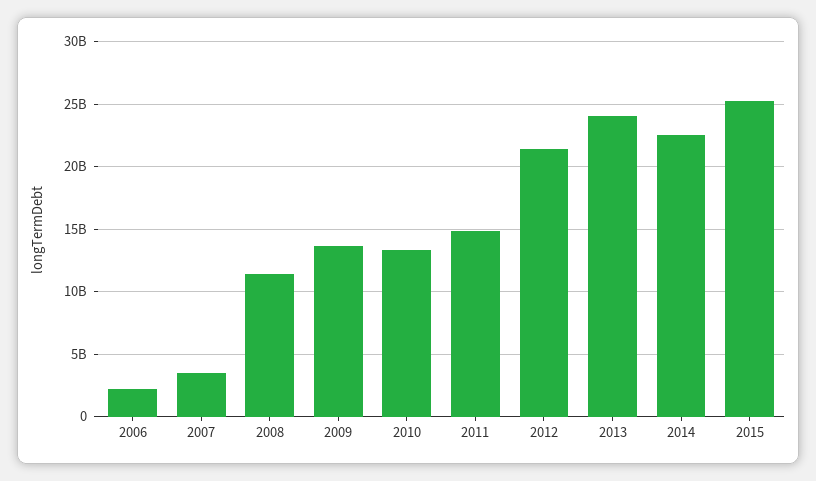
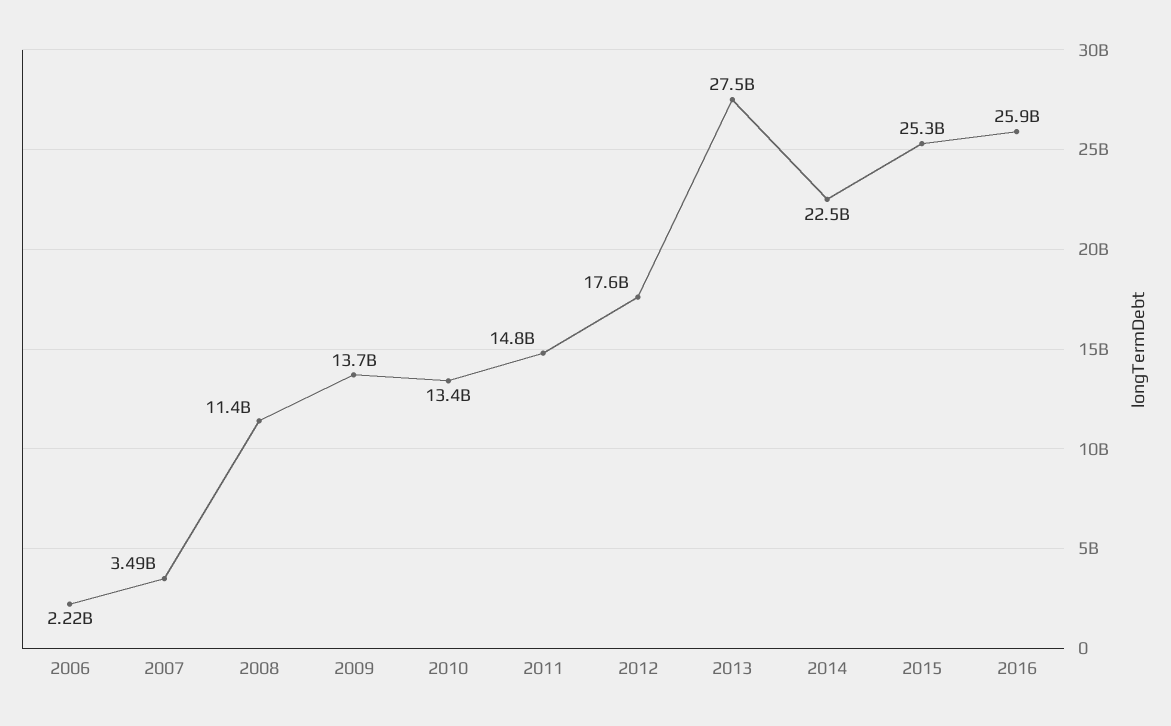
2012: 21500000000 -> 17600000000
2013: 24000000000 -> 27500000000
2016: none -> 25900000000

